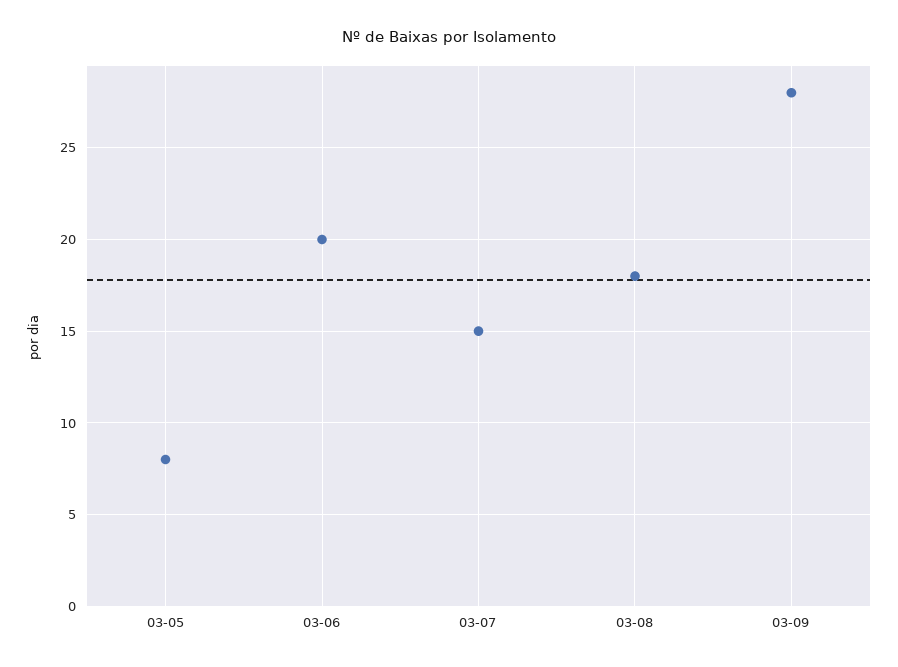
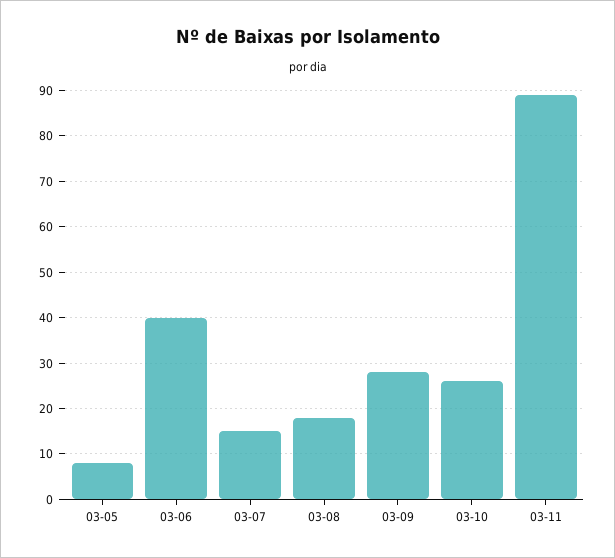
03-06: 20 -> 40
03-10: none -> 25
03-11: none -> 90

